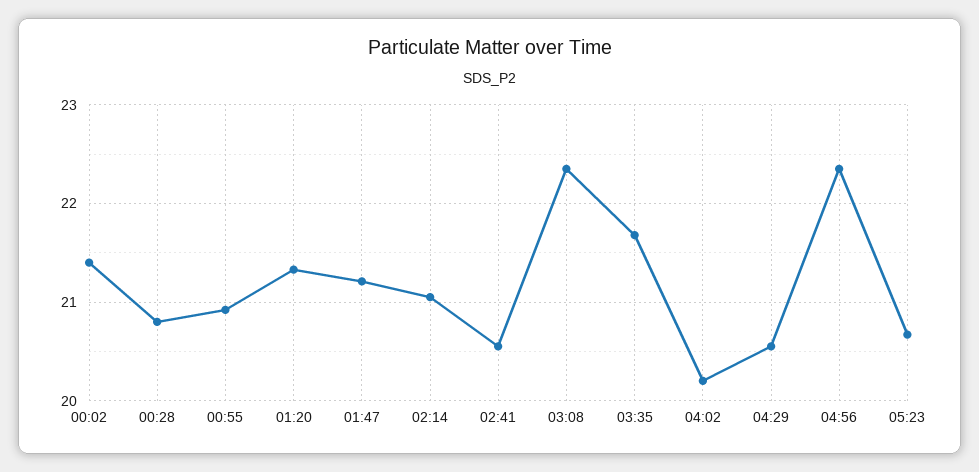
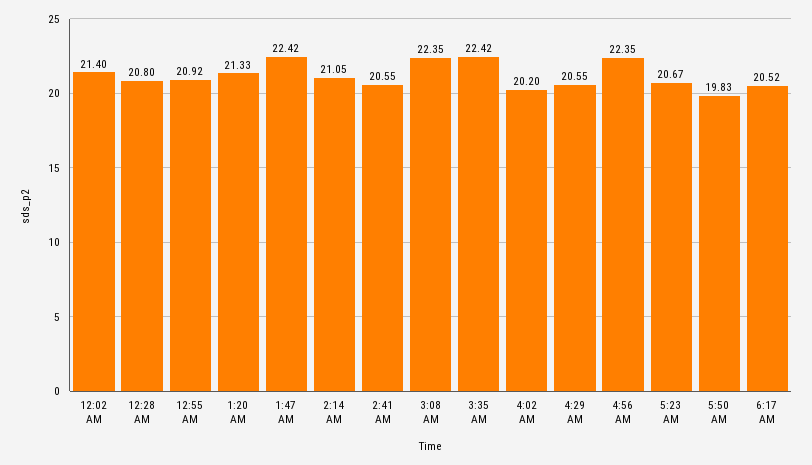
01:47: 21.2 -> 22.42
03:35: 21.7 -> 22.42
5:50 AM: none -> 19.83
6:17 AM: none -> 20.52

